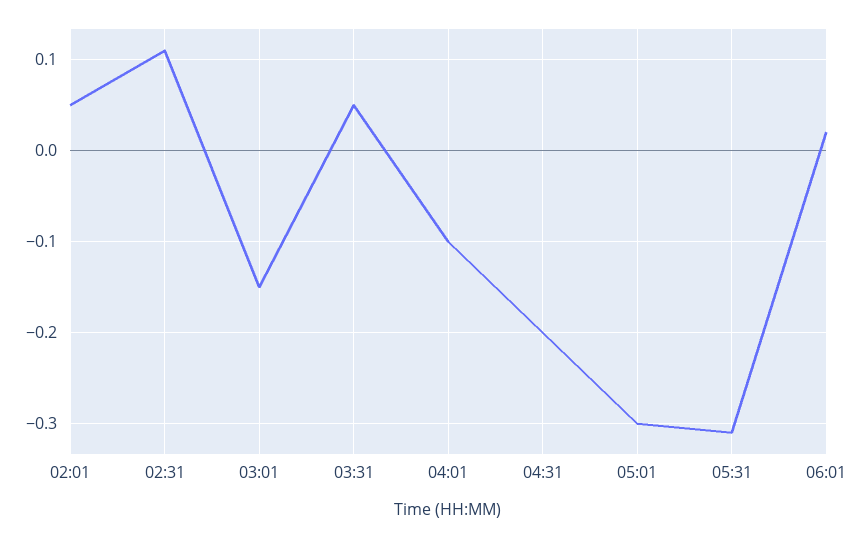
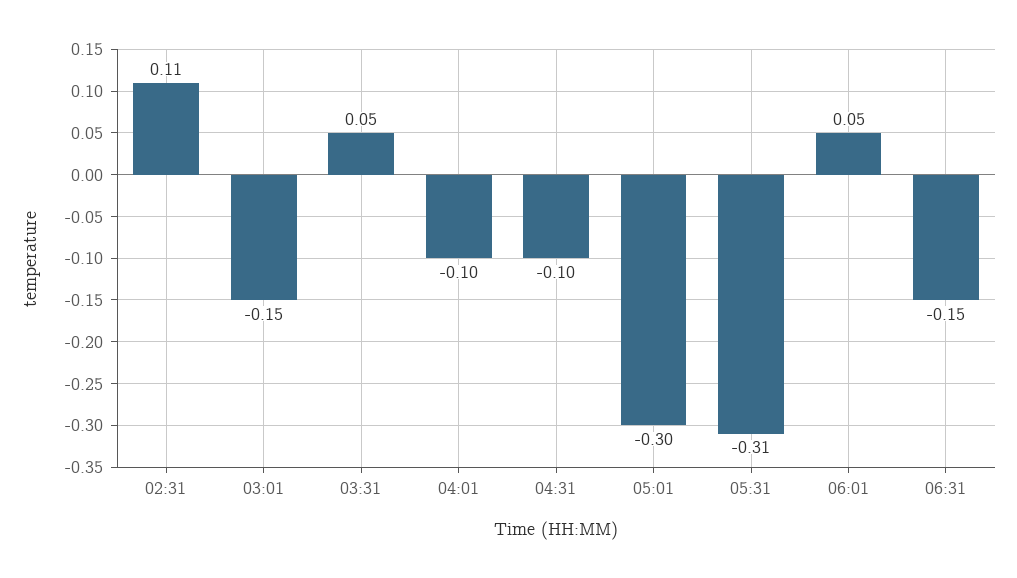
02:01: 0.05 -> none
04:31: -0.2 -> -0.1
06:01: 0.02 -> 0.05
06:31: none -> -0.15

